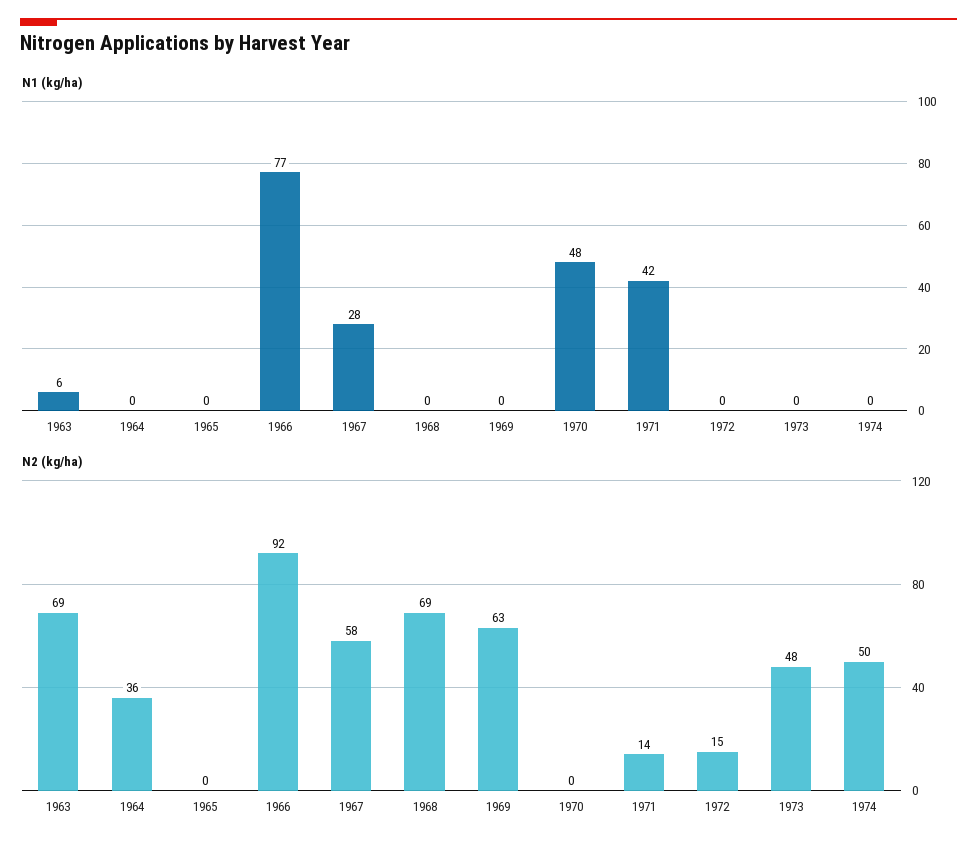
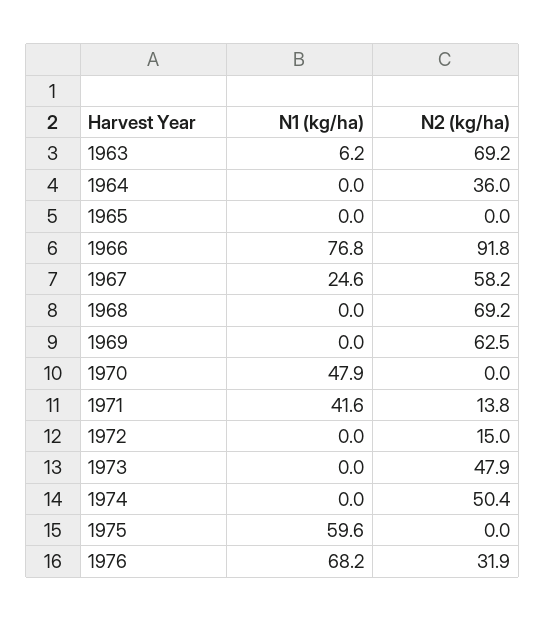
N1 (kg/ha), 1967: 28 -> 24.6
N1 (kg/ha), 1975: none -> 59.6
N2 (kg/ha), 1975: none -> 0
N1 (kg/ha), 1976: none -> 68.2
N2 (kg/ha), 1976: none -> 31.9

